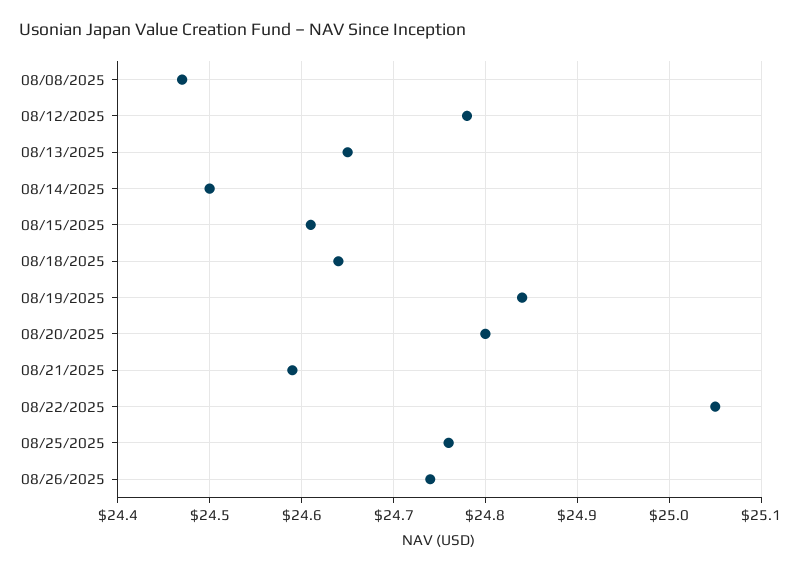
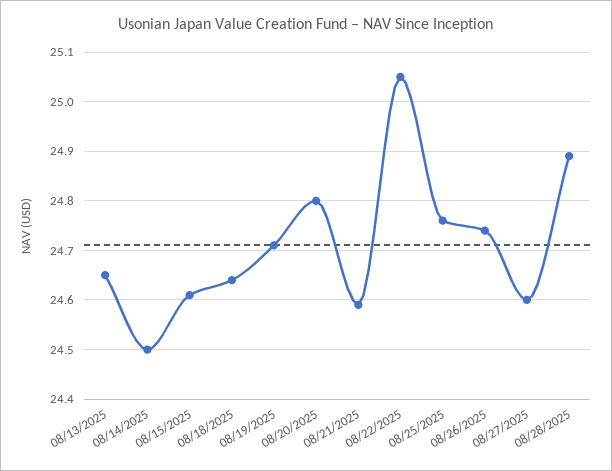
08/08/2025: 24.47 -> none
08/12/2025: 24.78 -> none
08/19/2025: 24.84 -> 24.7
08/27/2025: none -> 24.6
08/28/2025: none -> 24.9

